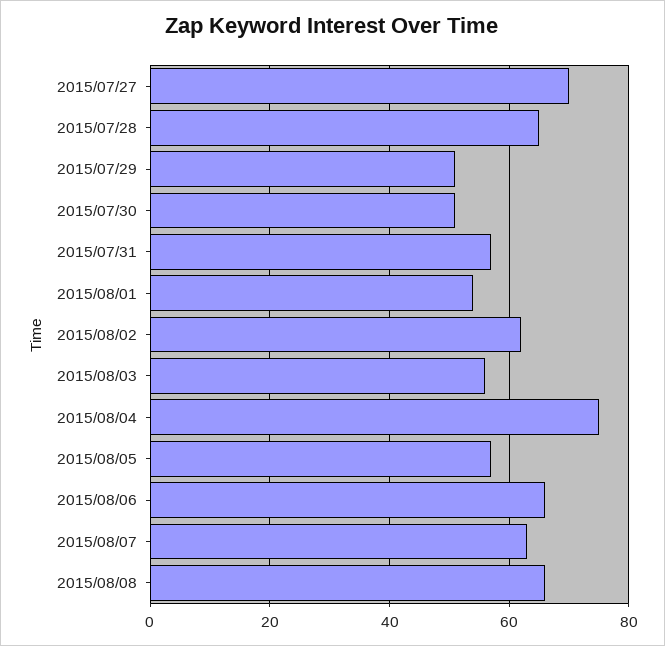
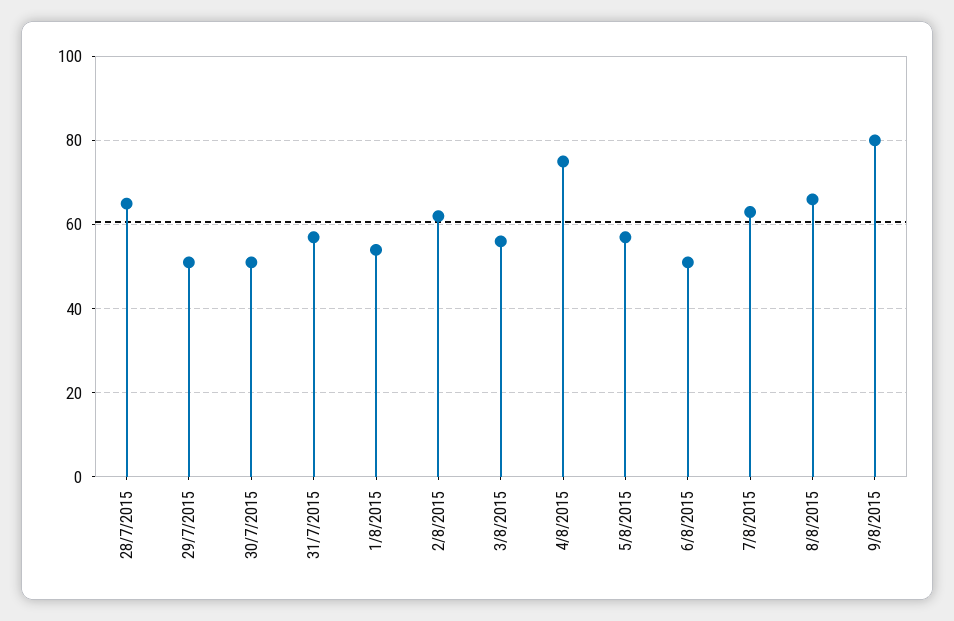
2015/07/27: 70 -> none
2015/08/06: 65 -> 50
9/8/2015: none -> 80

